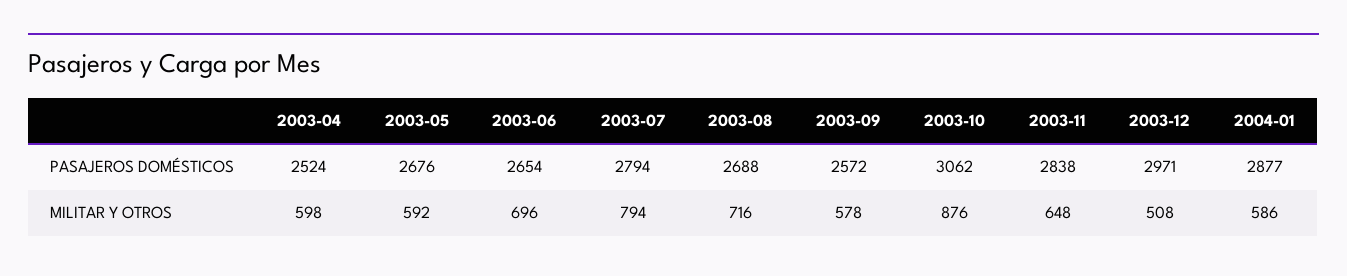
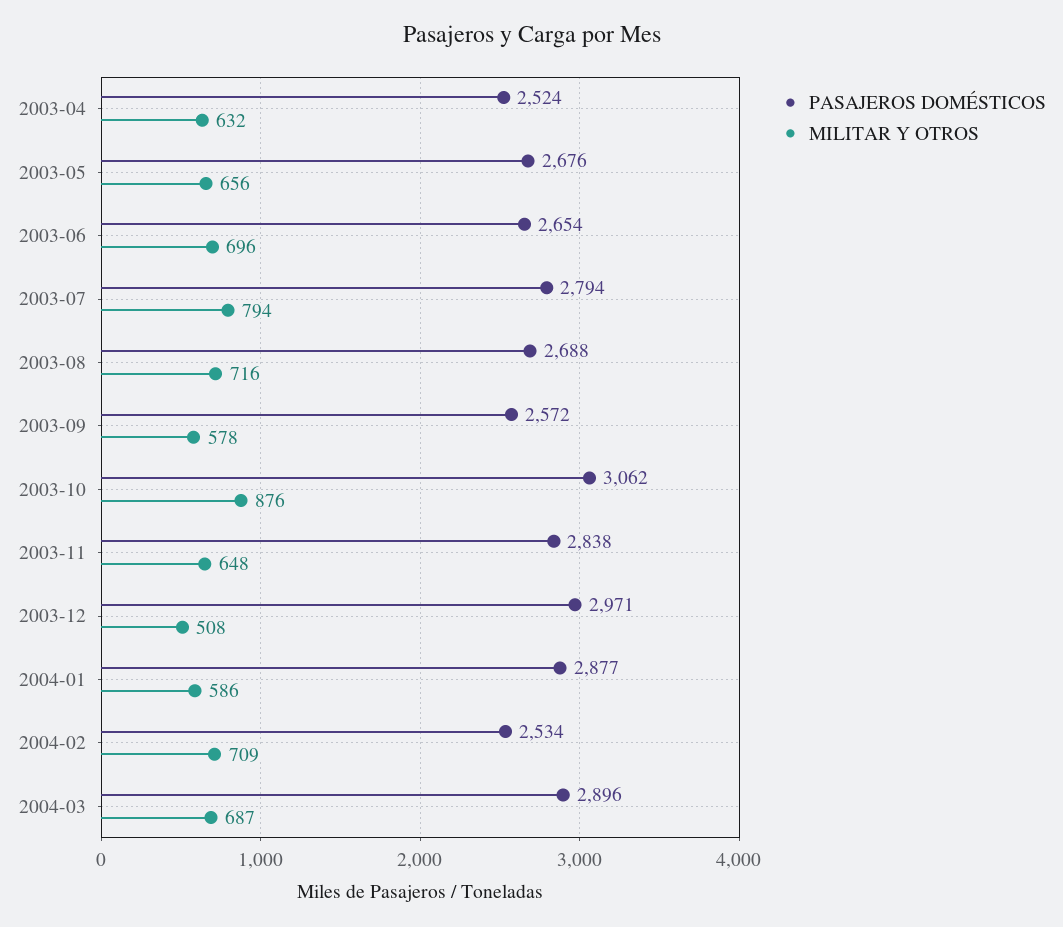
MILITAR Y OTROS, 2003-04: 598 -> 632
MILITAR Y OTROS, 2003-05: 592 -> 656
PASAJEROS DOMÉSTICOS, 2004-02: none -> 2534
MILITAR Y OTROS, 2004-02: none -> 709
PASAJEROS DOMÉSTICOS, 2004-03: none -> 2896
MILITAR Y OTROS, 2004-03: none -> 687

